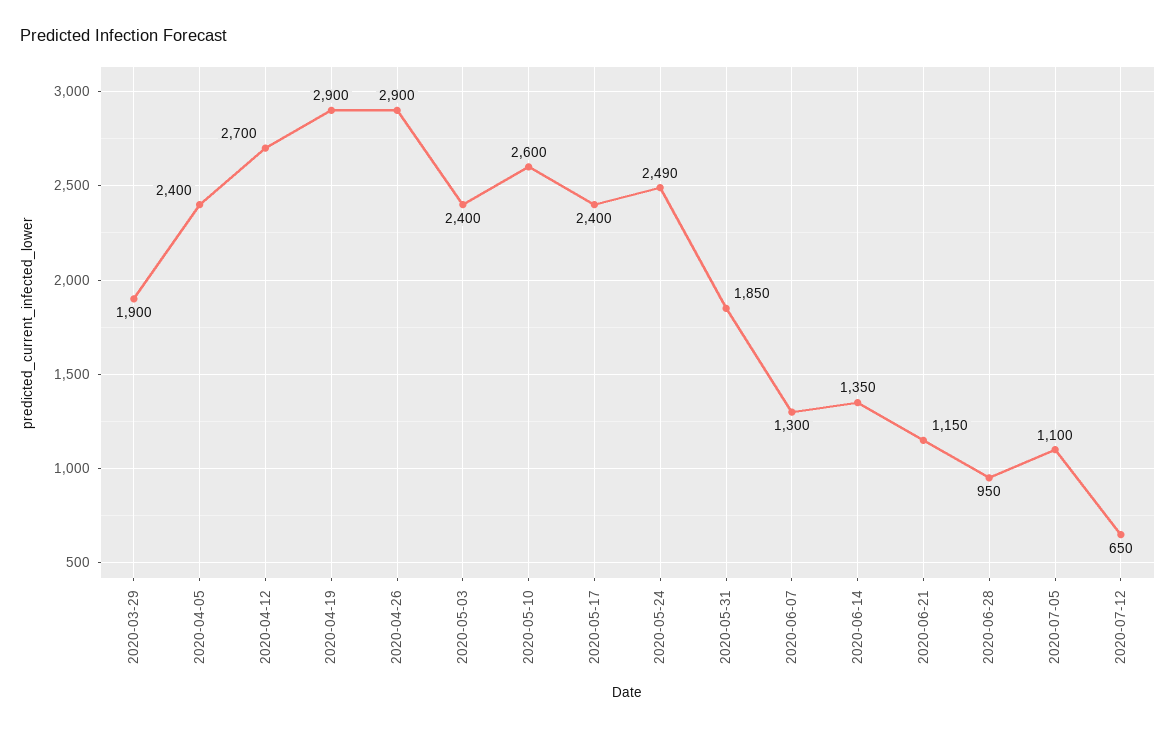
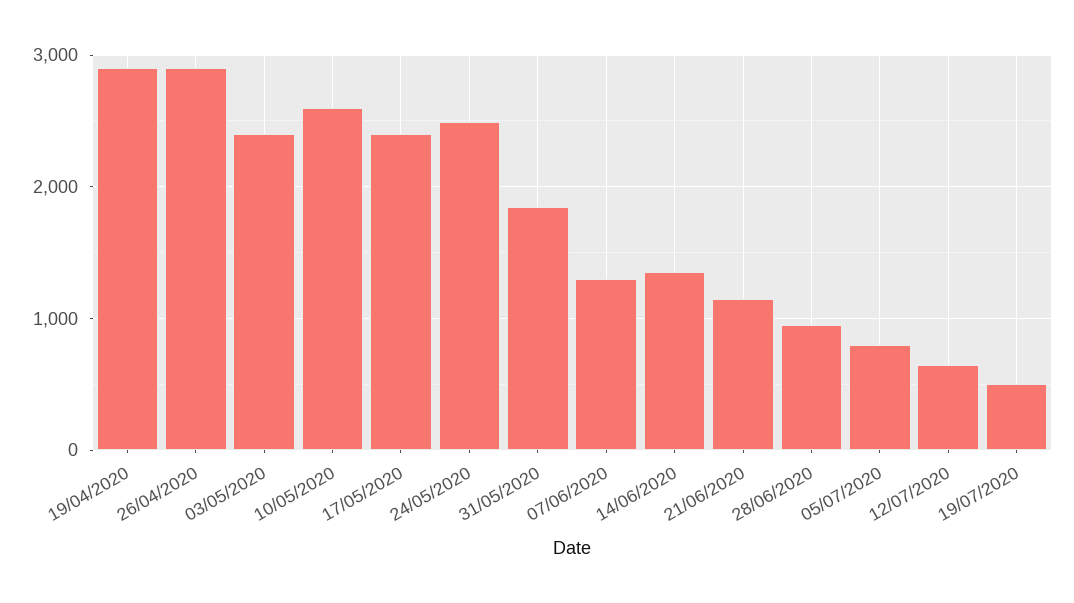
2020-03-29: 1900 -> none
2020-04-05: 2400 -> none
2020-04-12: 2700 -> none
2020-07-05: 1100 -> 800
19/07/2020: none -> 500

